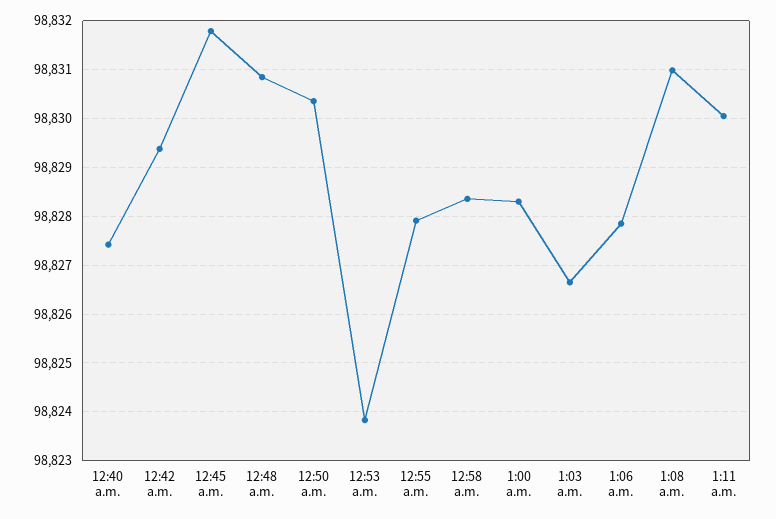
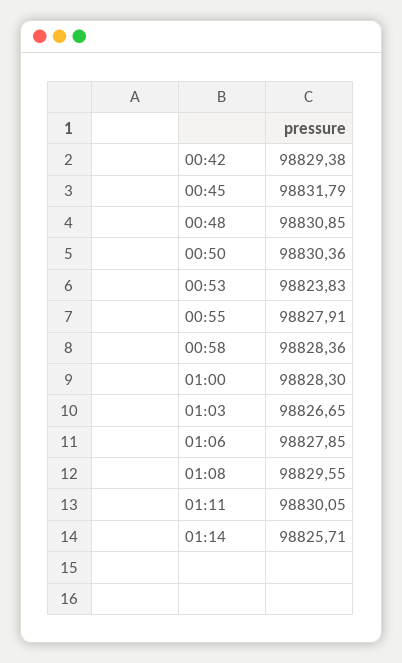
12:40 a.m.: 98827.4 -> none
1:08 a.m.: 98831 -> 98829.55
01:14: none -> 98825.71

